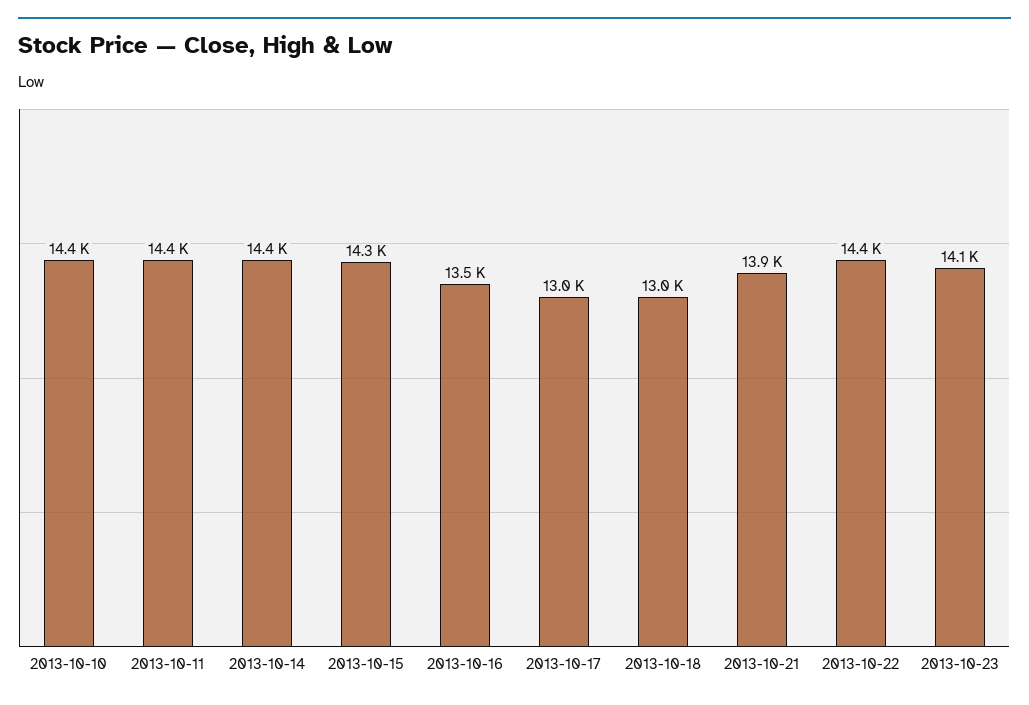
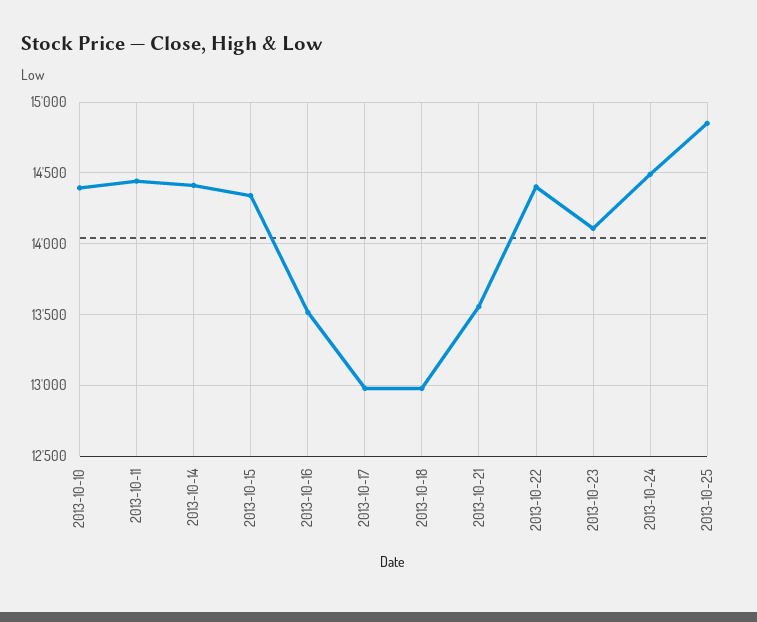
2013-10-21: 13900 -> 13550
2013-10-24: none -> 14500
2013-10-25: none -> 14850

